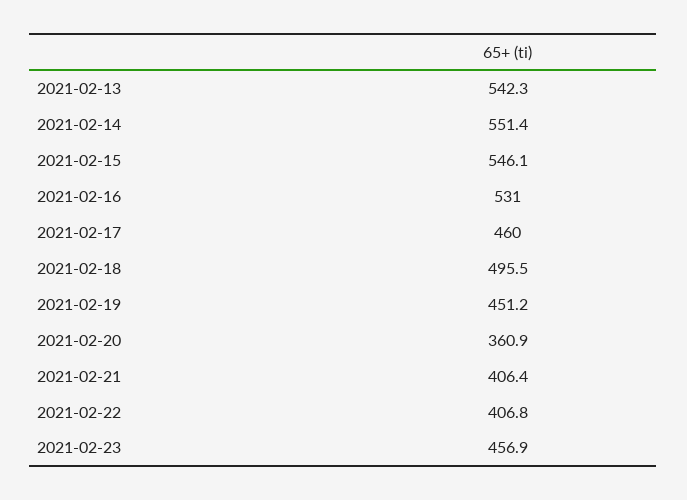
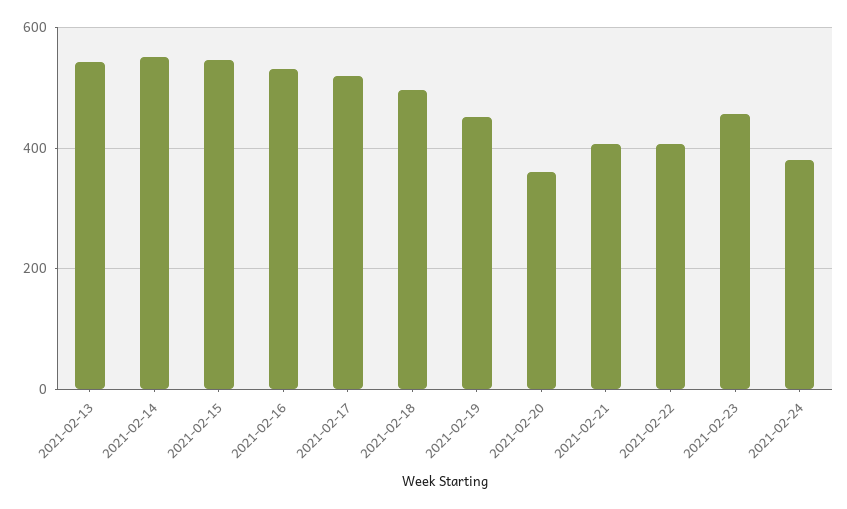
2021-02-17: 460 -> 520
2021-02-24: none -> 380

